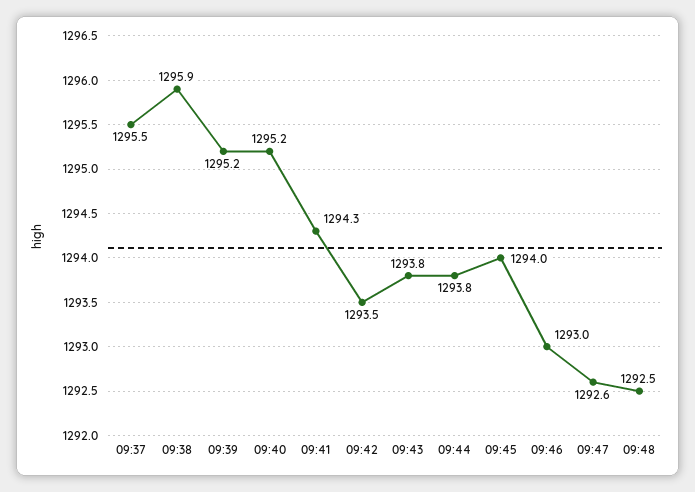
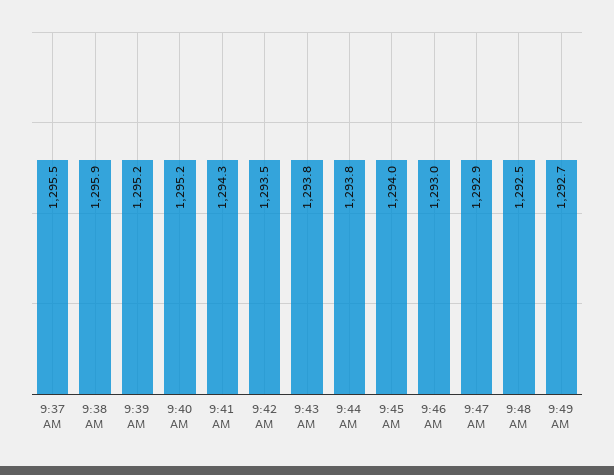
09:47: 1292.6 -> 1292.9
9:49 AM: none -> 1292.7

